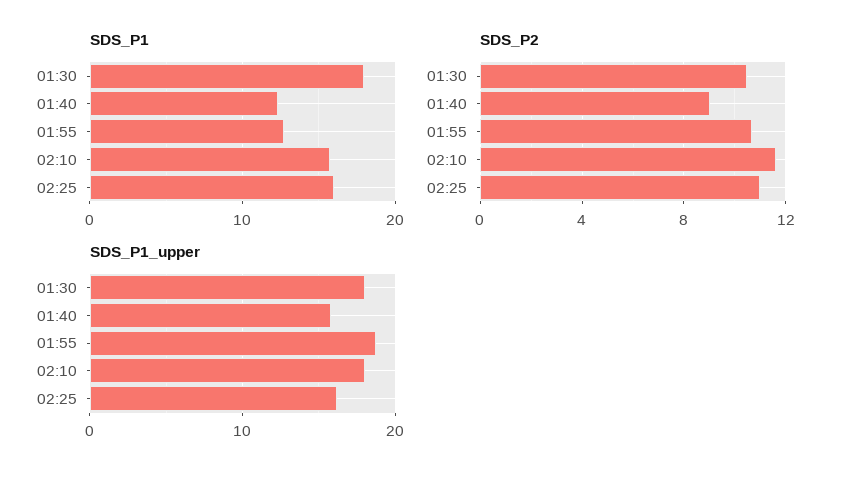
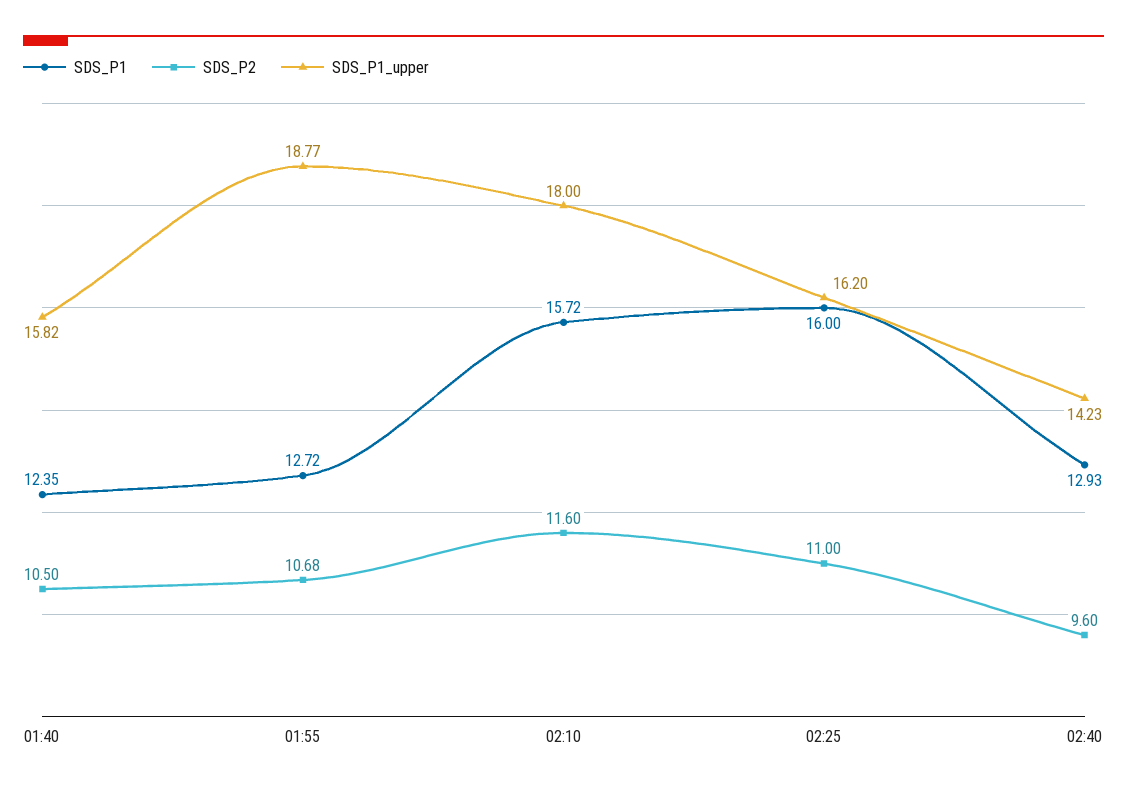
SDS_P1, 01:30: 18 -> none
SDS_P2, 01:30: 10.5 -> none
SDS_P2, 01:40: 9 -> 10.5
SDS_P1_upper, 01:30: 18 -> none
SDS_P1, 02:40: none -> 12.93
SDS_P2, 02:40: none -> 9.6
SDS_P1_upper, 02:40: none -> 14.23

